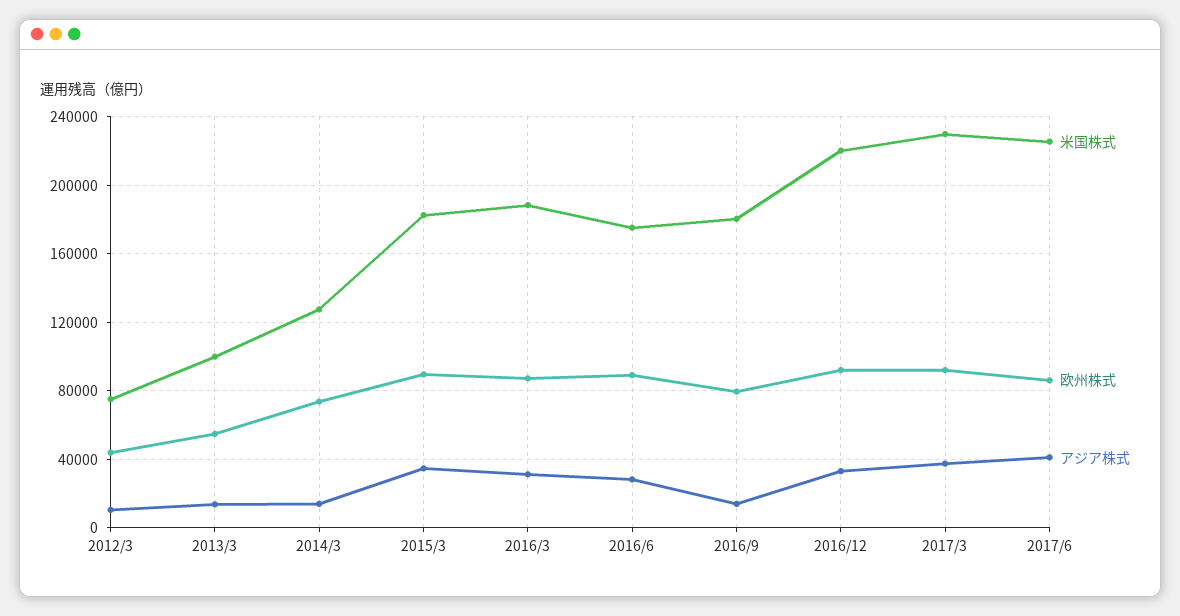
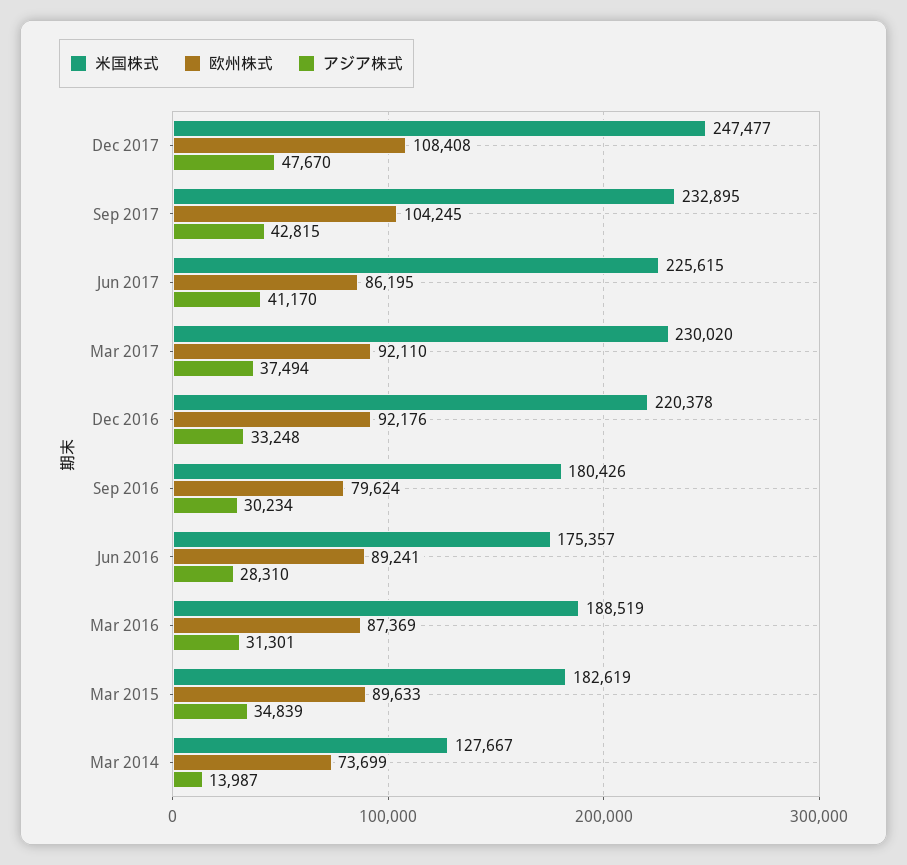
米国株式, 2012/3: 75000 -> none
欧州株式, 2012/3: 45000 -> none
アジア株式, 2012/3: 10000 -> none
米国株式, 2013/3: 100000 -> none
欧州株式, 2013/3: 55000 -> none
アジア株式, 2013/3: 15000 -> none
アジア株式, 2016/9: 15000 -> 30234
米国株式, Dec 2017: none -> 247477
欧州株式, Dec 2017: none -> 108408
アジア株式, Dec 2017: none -> 47670
米国株式, Sep 2017: none -> 232895
欧州株式, Sep 2017: none -> 104245
アジア株式, Sep 2017: none -> 42815

